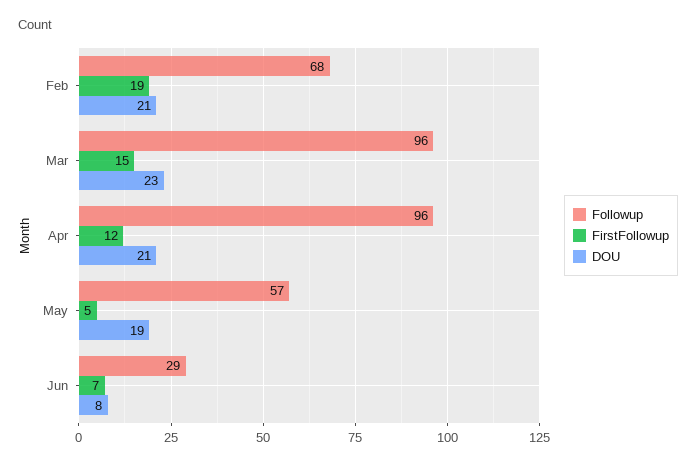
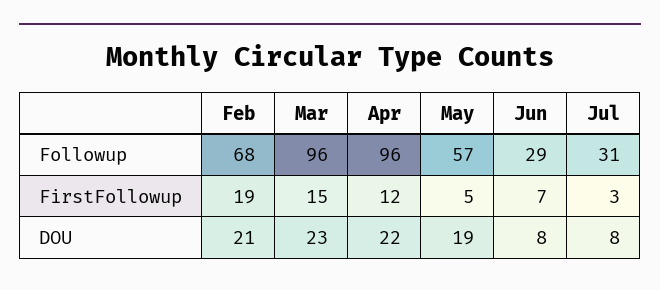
DOU, Apr: 21 -> 22
Followup, Jul: none -> 31
FirstFollowup, Jul: none -> 3
DOU, Jul: none -> 8

